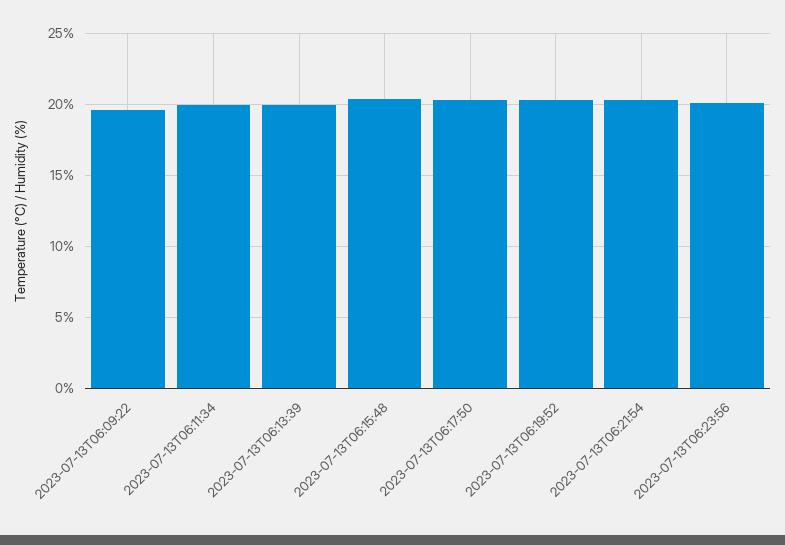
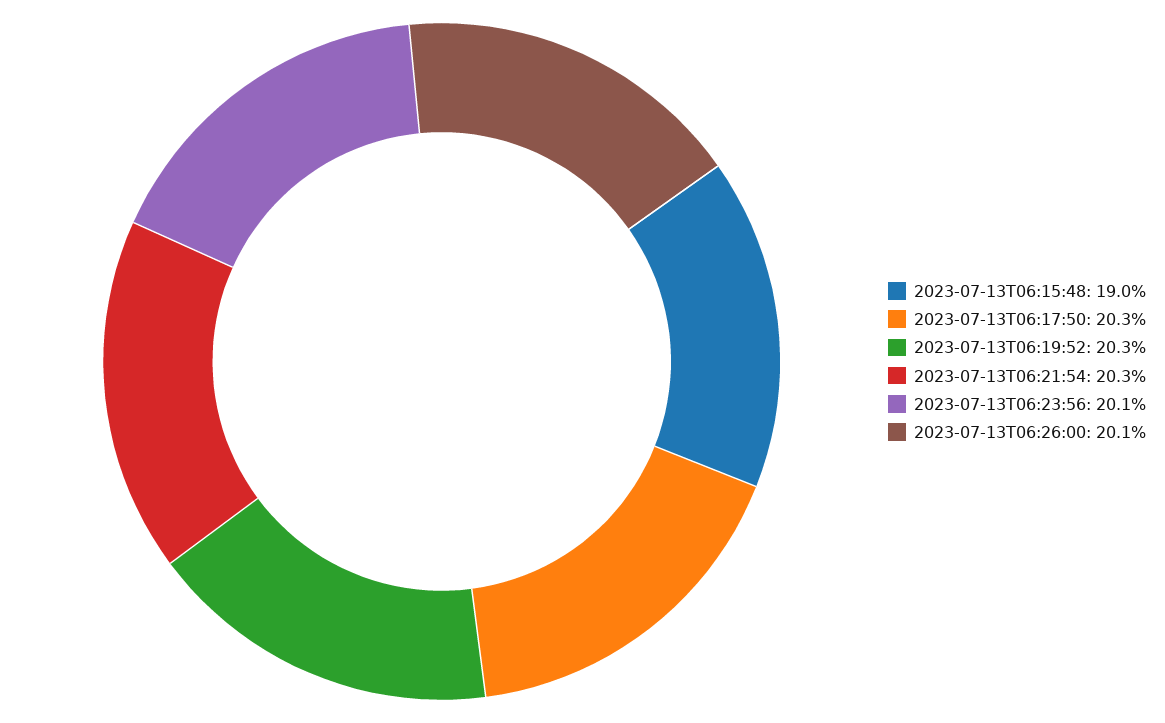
2023-07-13T06:09:22: 19.5 -> none
2023-07-13T06:11:34: 20 -> none
2023-07-13T06:13:39: 20 -> none
2023-07-13T06:15:48: 20.5 -> 19
2023-07-13T06:26:00: none -> 20.1

